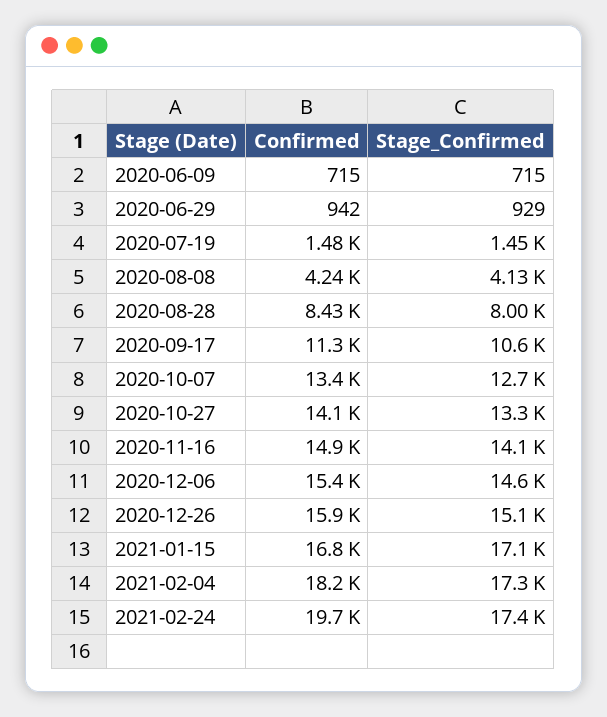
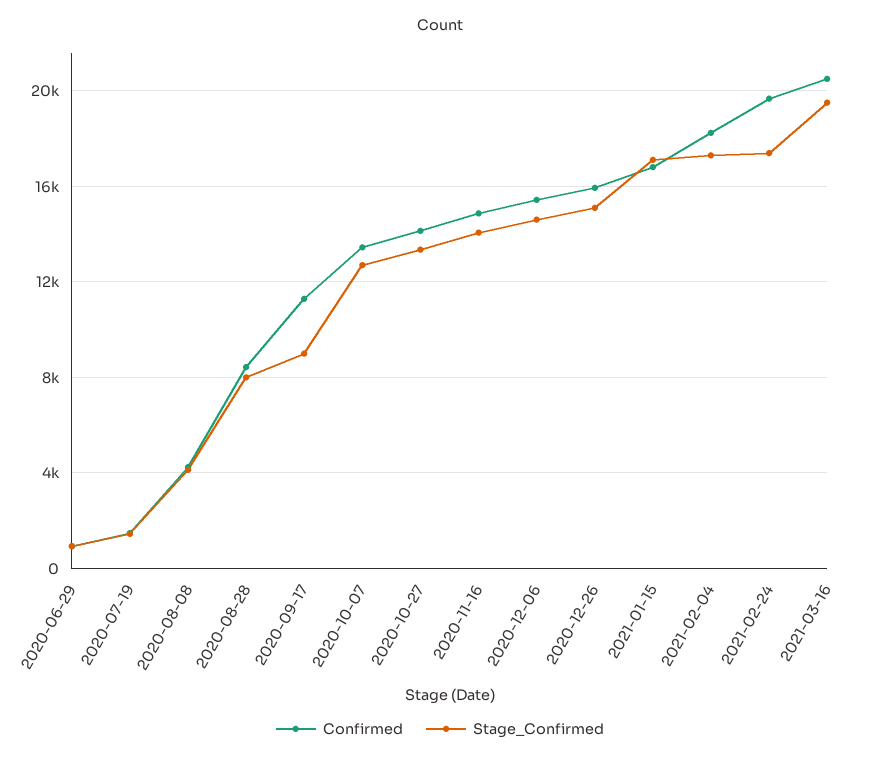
Confirmed, 2020-06-09: 715 -> none
Stage_Confirmed, 2020-06-09: 715 -> none
Stage_Confirmed, 2020-09-17: 10600 -> 9000
Confirmed, 2021-03-16: none -> 20500
Stage_Confirmed, 2021-03-16: none -> 19500

